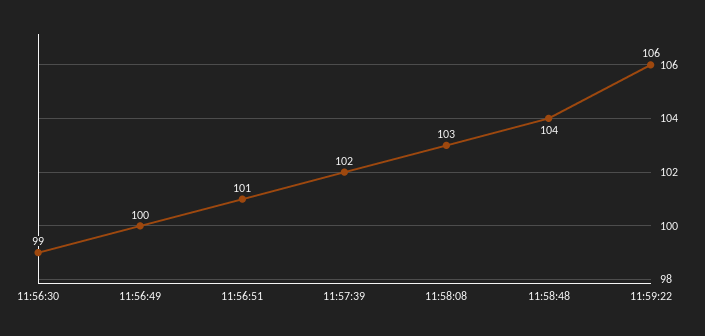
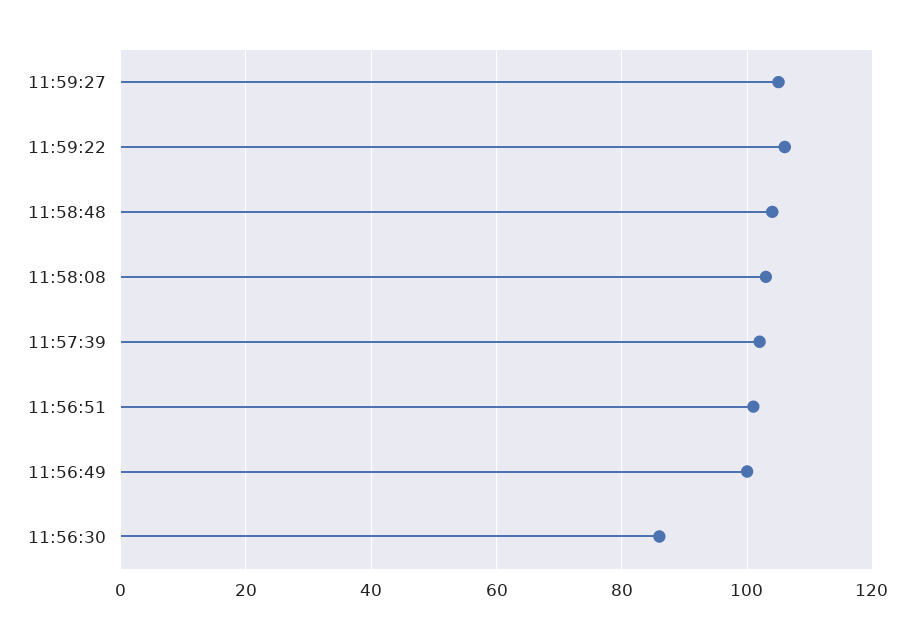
11:56:30: 99 -> 85
11:59:27: none -> 105

